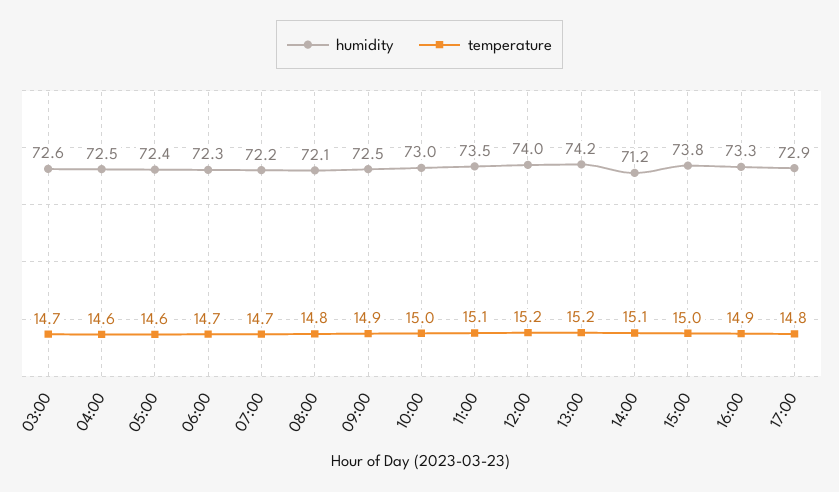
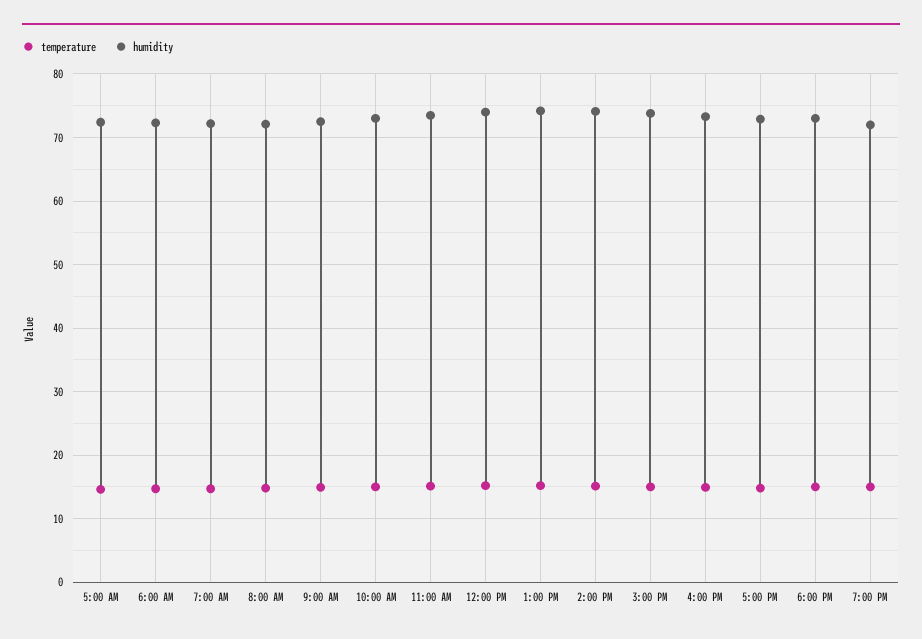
humidity, 03:00: 72.6 -> none
temperature, 03:00: 14.7 -> none
humidity, 04:00: 72.5 -> none
temperature, 04:00: 14.6 -> none
humidity, 14:00: 71.2 -> 74
temperature, 6:00 PM: none -> 15
humidity, 6:00 PM: none -> 73
temperature, 7:00 PM: none -> 15
humidity, 7:00 PM: none -> 72

